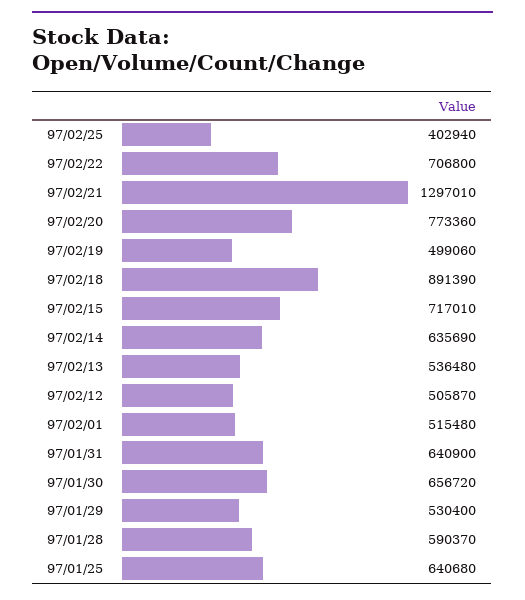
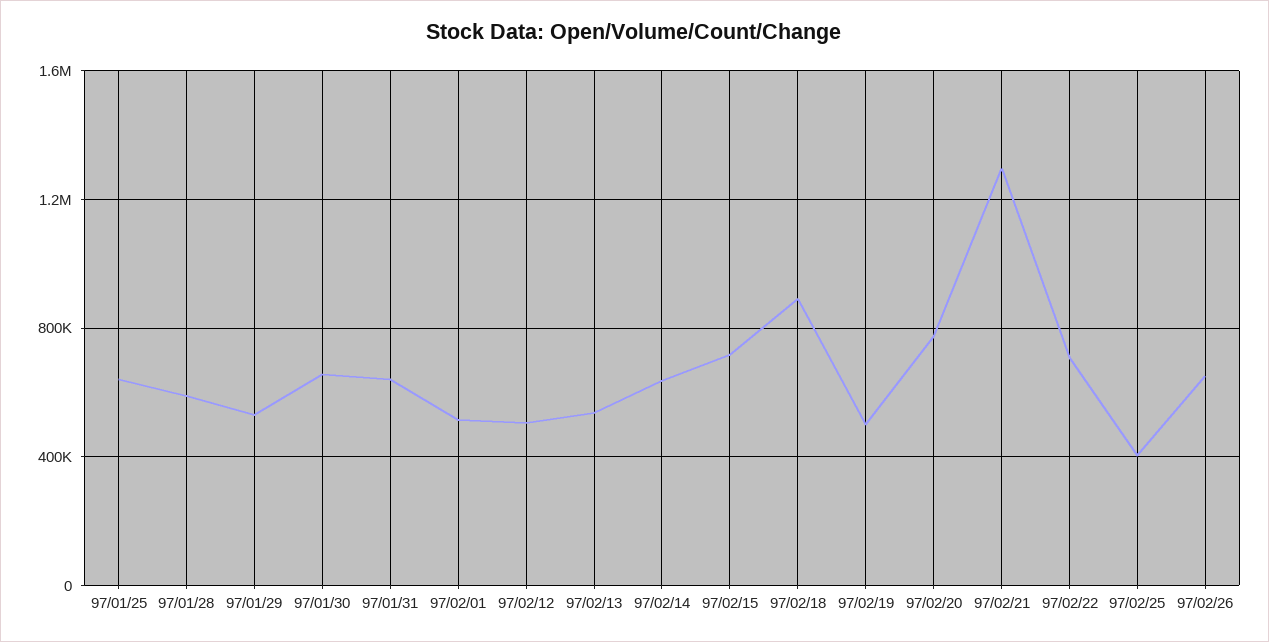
97/02/26: none -> 650000

